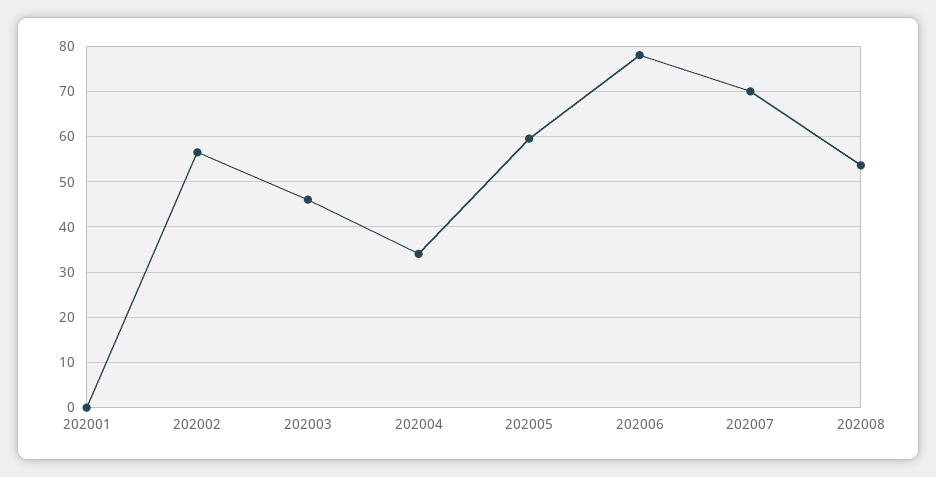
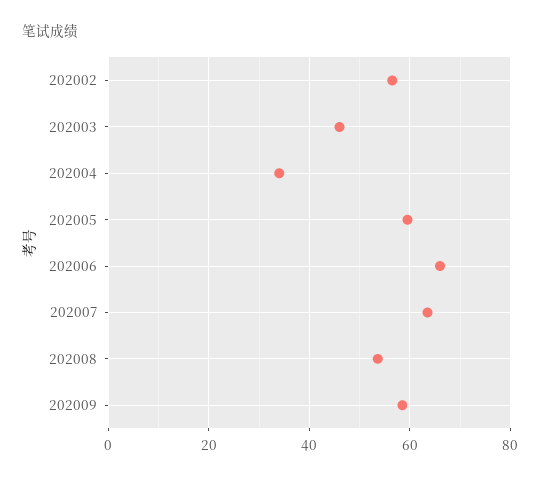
202001: 0 -> none
202006: 78 -> 66
202007: 70 -> 64
202009: none -> 58

